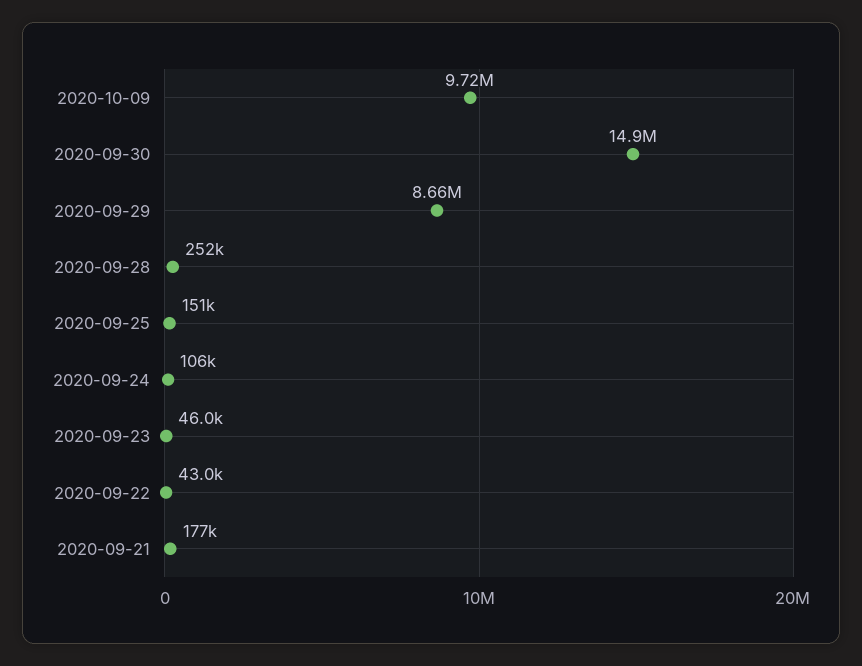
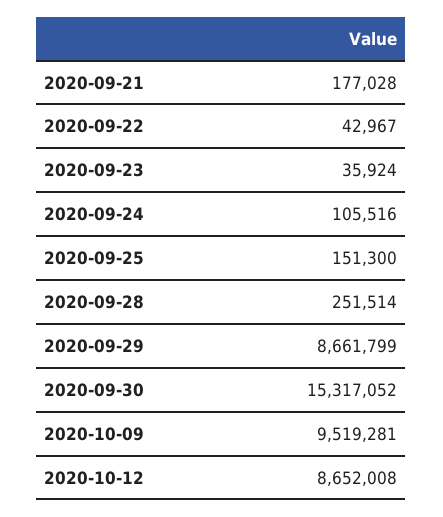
2020-10-09: 9720000 -> 9519281
2020-09-30: 14900000 -> 15317052
2020-09-23: 46000 -> 35924
2020-10-12: none -> 8652008

